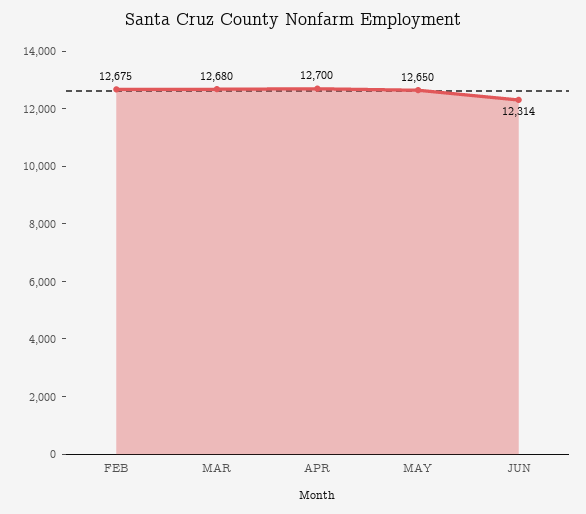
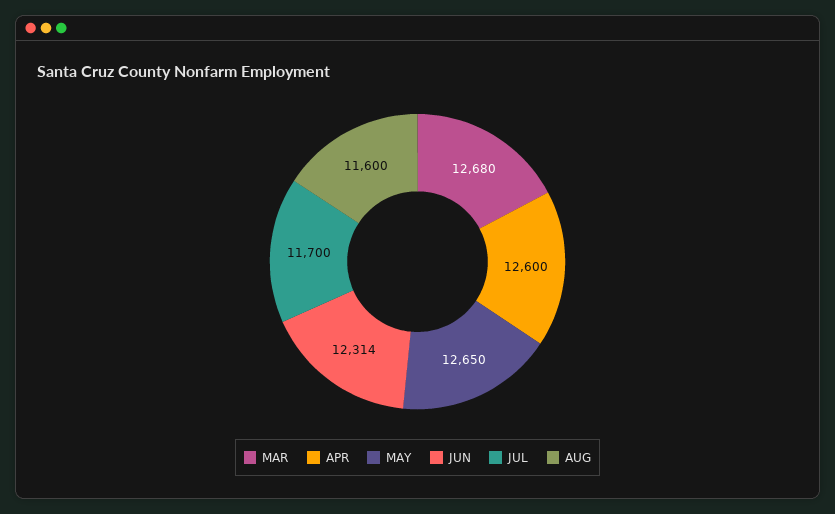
FEB: 12675 -> none
APR: 12700 -> 12600
JUL: none -> 11700
AUG: none -> 11600

